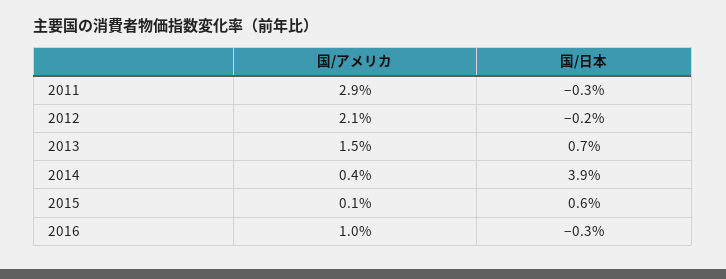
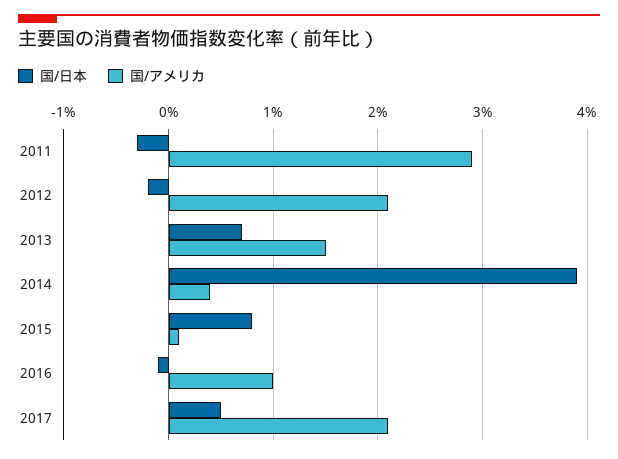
国/日本, 2015: 0.6 -> 0.8
国/日本, 2016: -0.3 -> -0.1
国/日本, 2017: none -> 0.5
国/アメリカ, 2017: none -> 2.1

